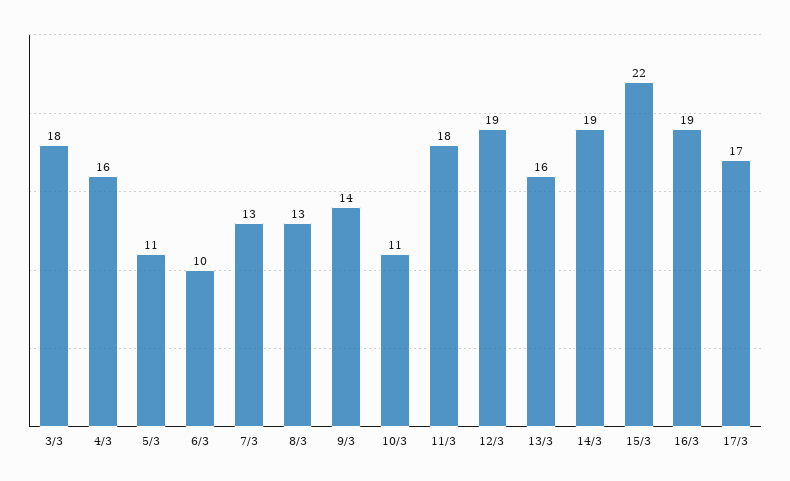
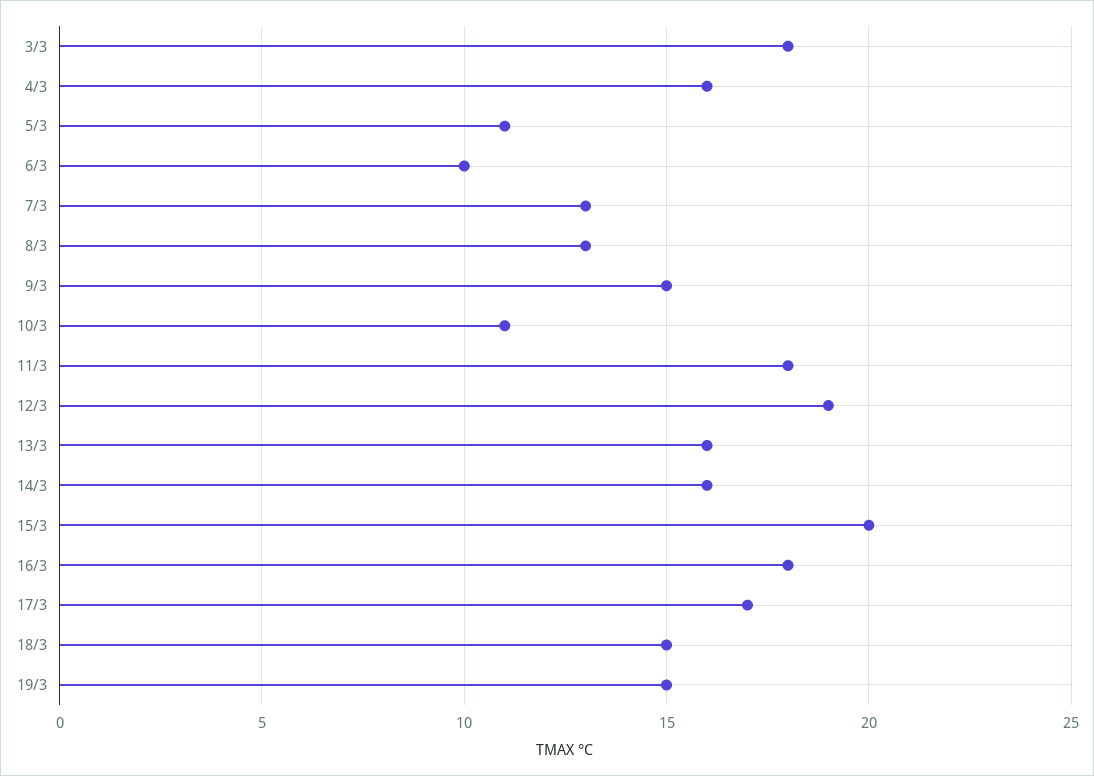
9/3: 14 -> 15
14/3: 19 -> 16
15/3: 22 -> 20
16/3: 19 -> 18
18/3: none -> 15
19/3: none -> 15

